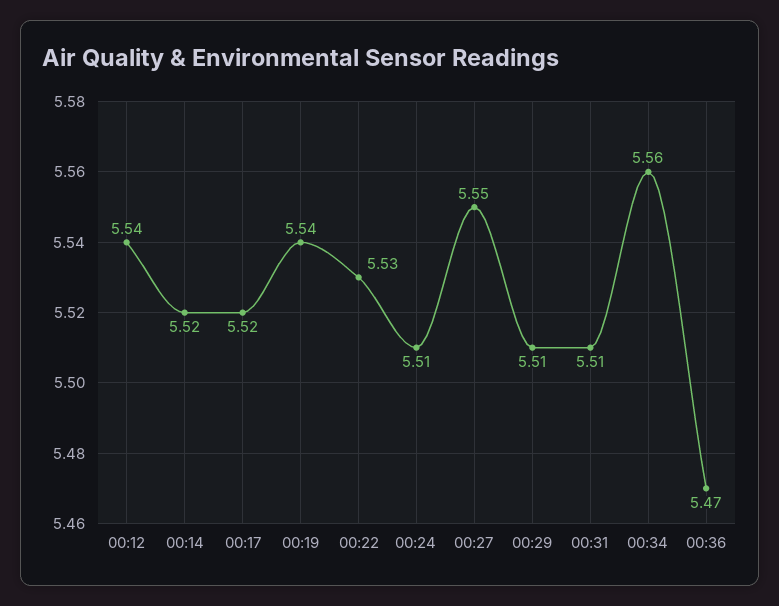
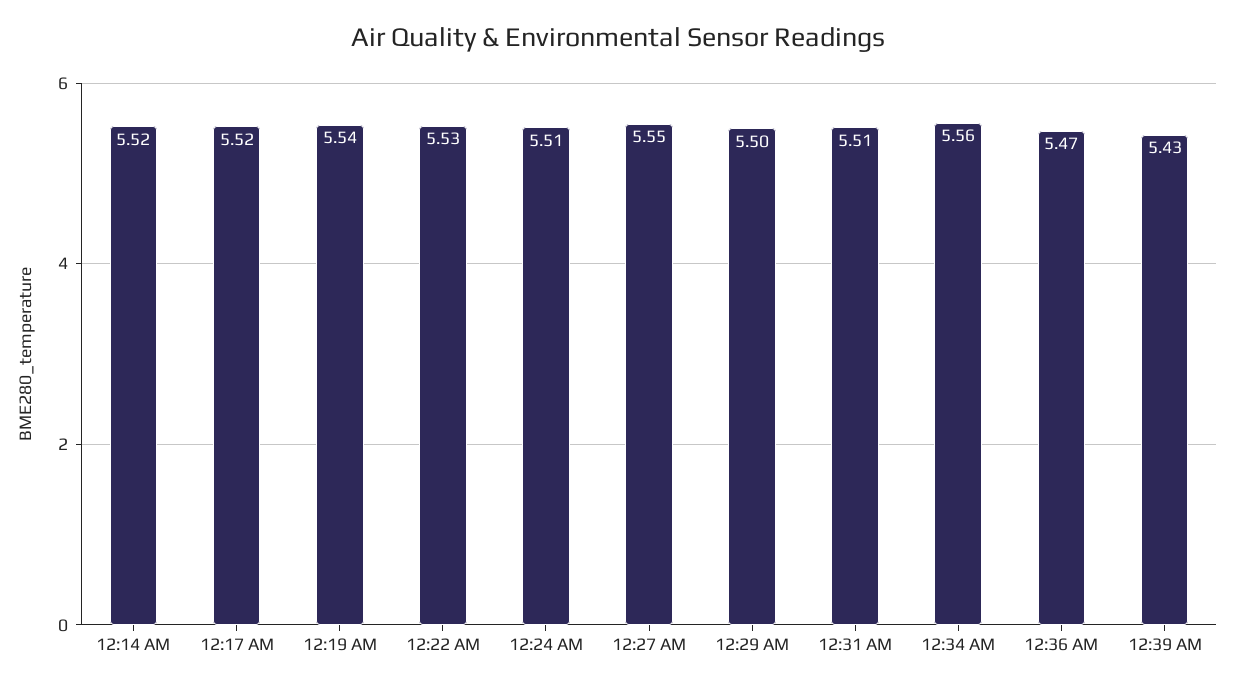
00:12: 5.54 -> none
00:29: 5.51 -> 5.5
12:39 AM: none -> 5.43

